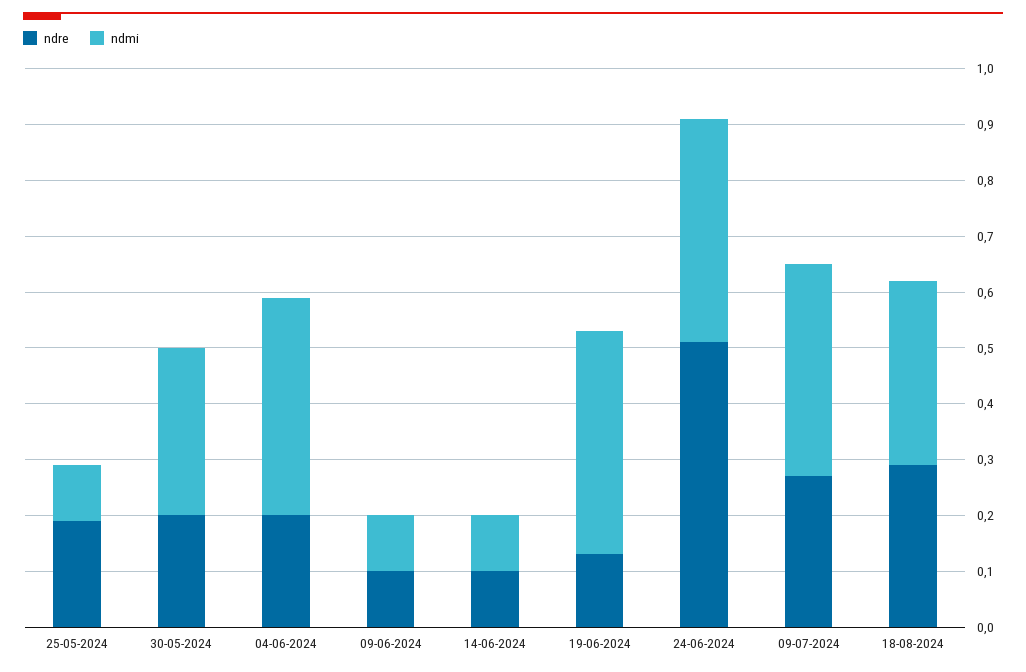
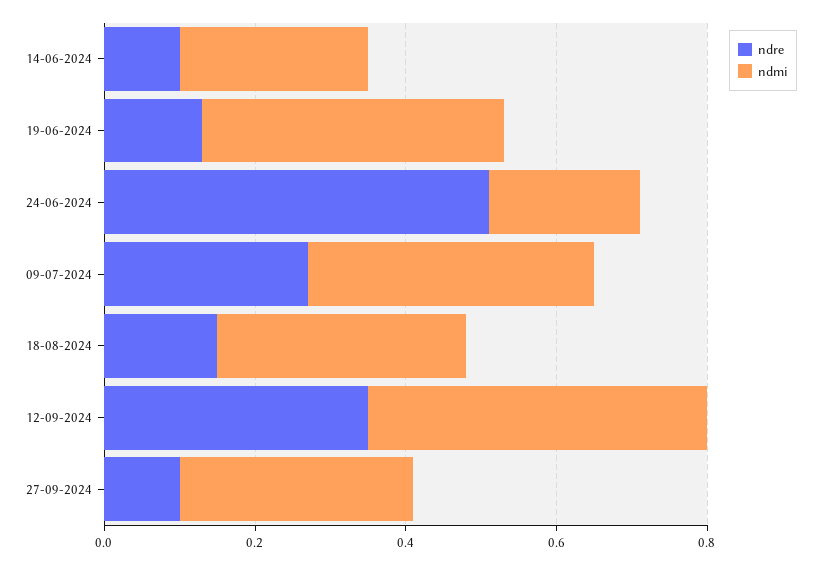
ndre, 25-05-2024: 0.2 -> none
ndmi, 25-05-2024: 0.1 -> none
ndre, 30-05-2024: 0.2 -> none
ndmi, 30-05-2024: 0.3 -> none
ndre, 04-06-2024: 0.2 -> none
ndmi, 04-06-2024: 0.4 -> none
ndre, 09-06-2024: 0.1 -> none
ndmi, 09-06-2024: 0.1 -> none
ndmi, 14-06-2024: 0.1 -> 0.25
ndmi, 24-06-2024: 0.4 -> 0.2
ndre, 18-08-2024: 0.3 -> 0.15
ndre, 12-09-2024: none -> 0.35
ndmi, 12-09-2024: none -> 0.45
ndre, 27-09-2024: none -> 0.1
ndmi, 27-09-2024: none -> 0.3

